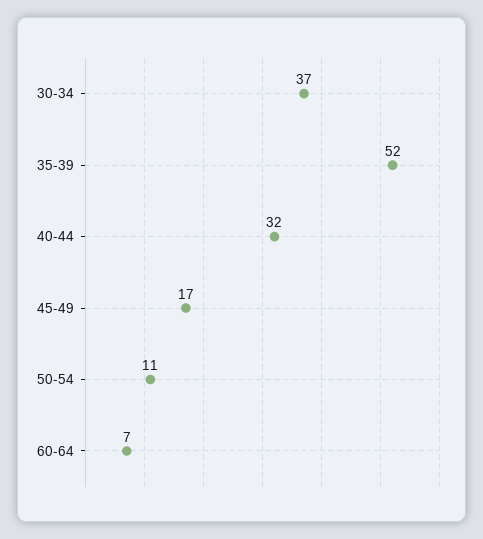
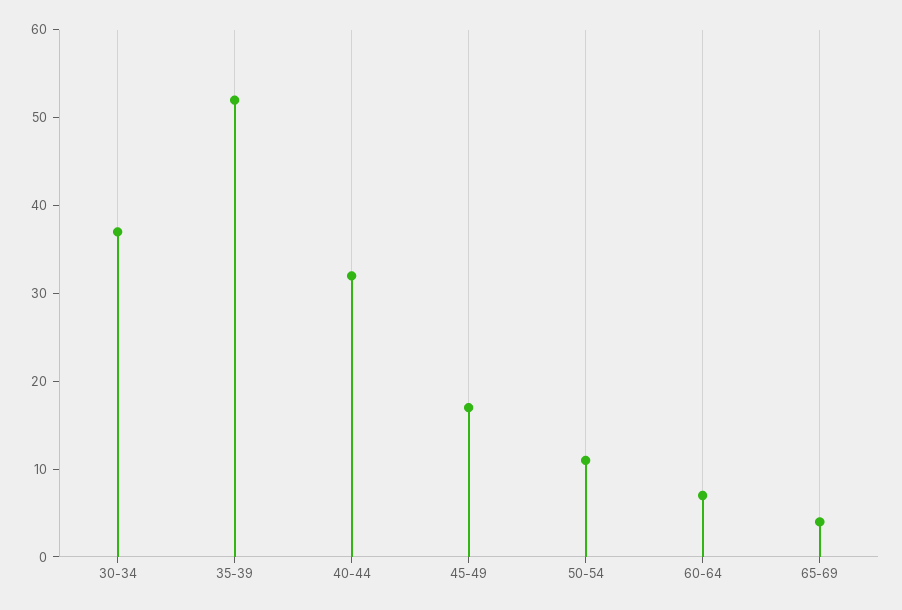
65-69: none -> 4

